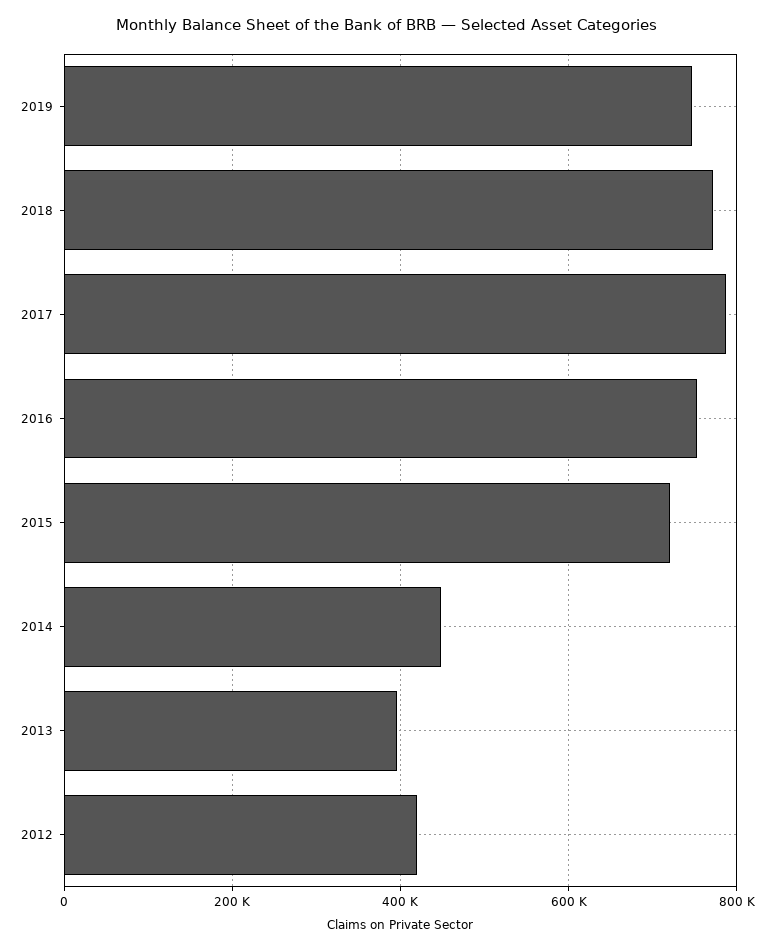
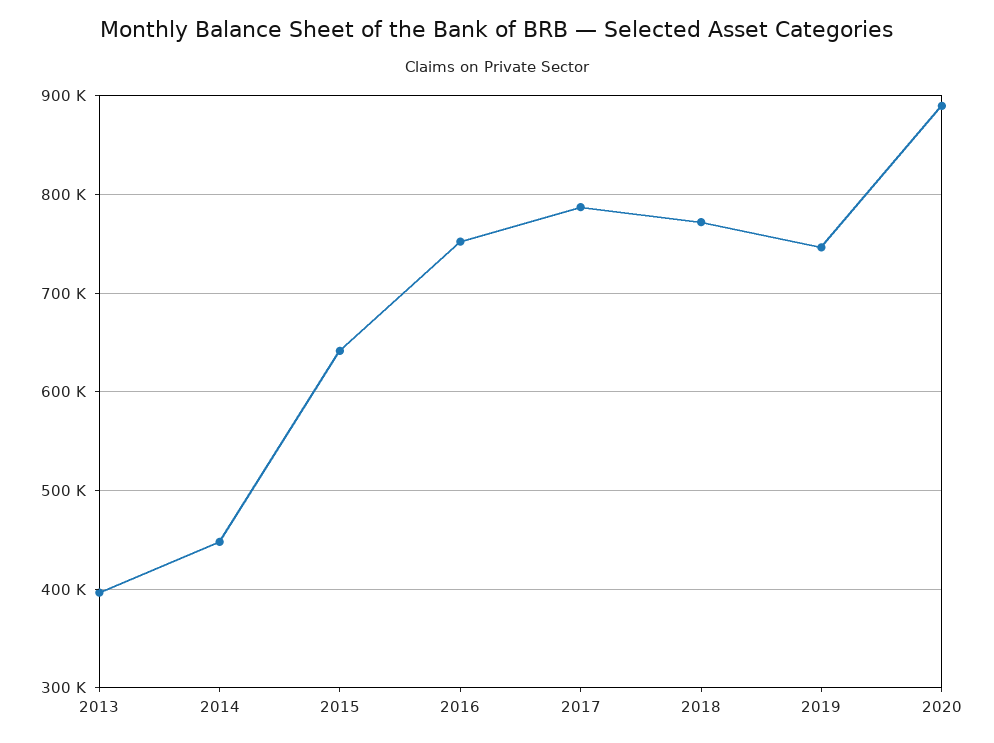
2015: 720000 -> 640000
2012: 420000 -> none
2020: none -> 890000

